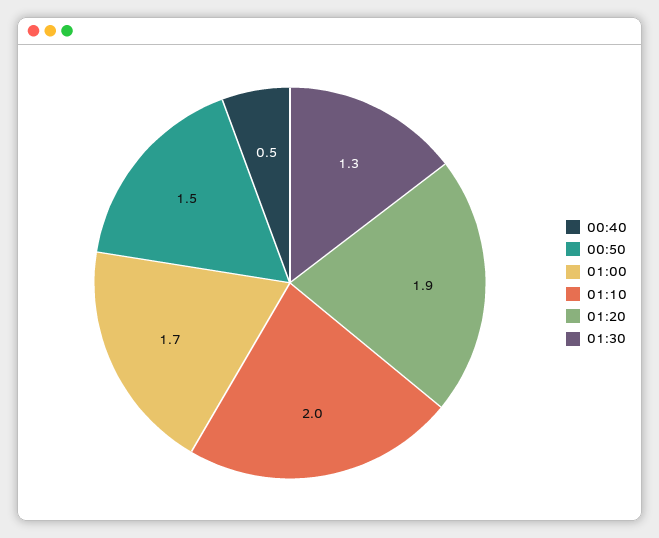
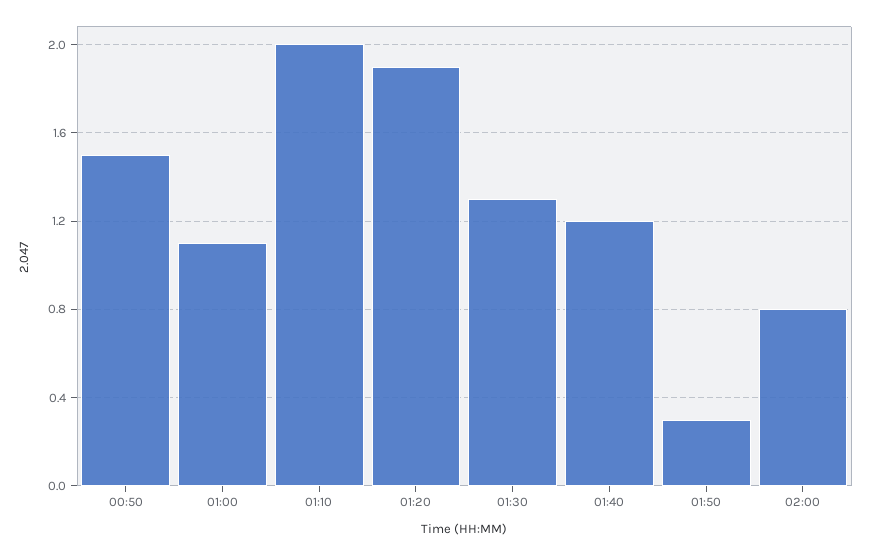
00:40: 0.5 -> none
01:00: 1.7 -> 1.1
01:40: none -> 1.2
01:50: none -> 0.3
02:00: none -> 0.8

